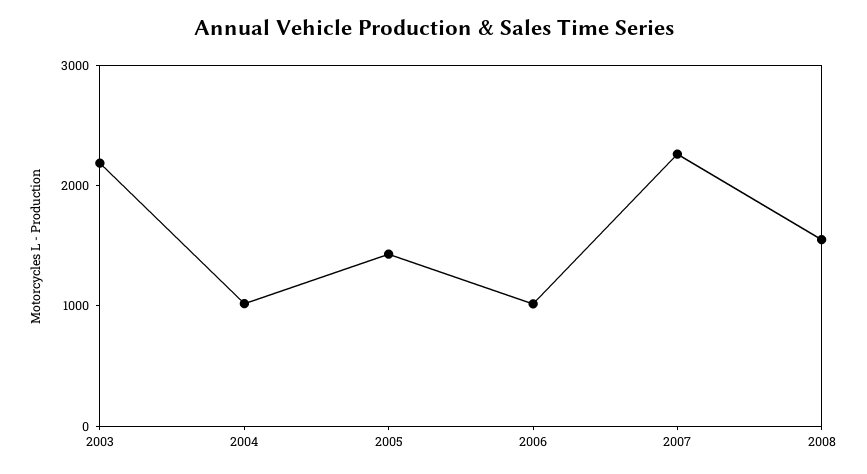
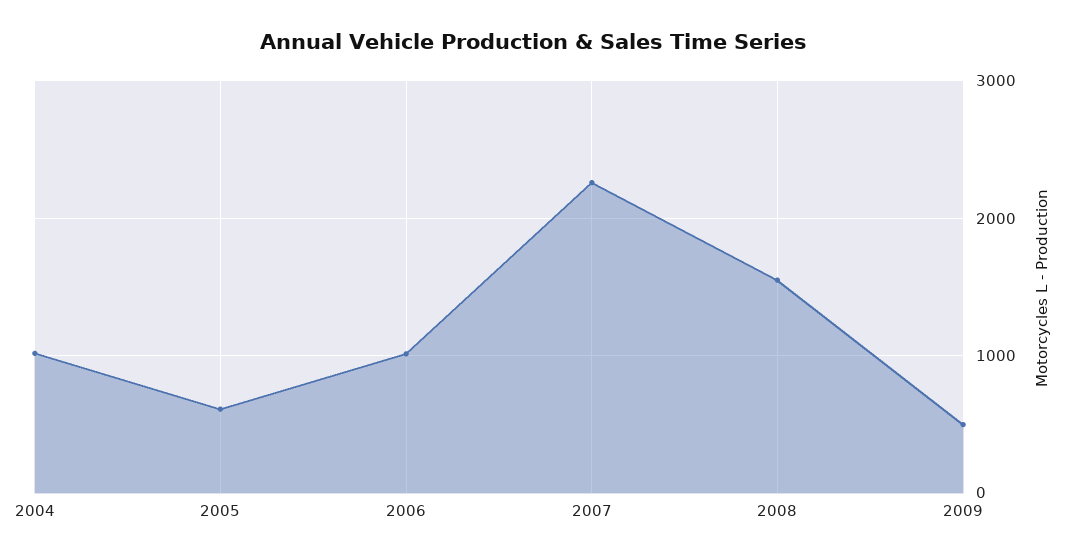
2003: 2200 -> none
2005: 1400 -> 600
2009: none -> 500

